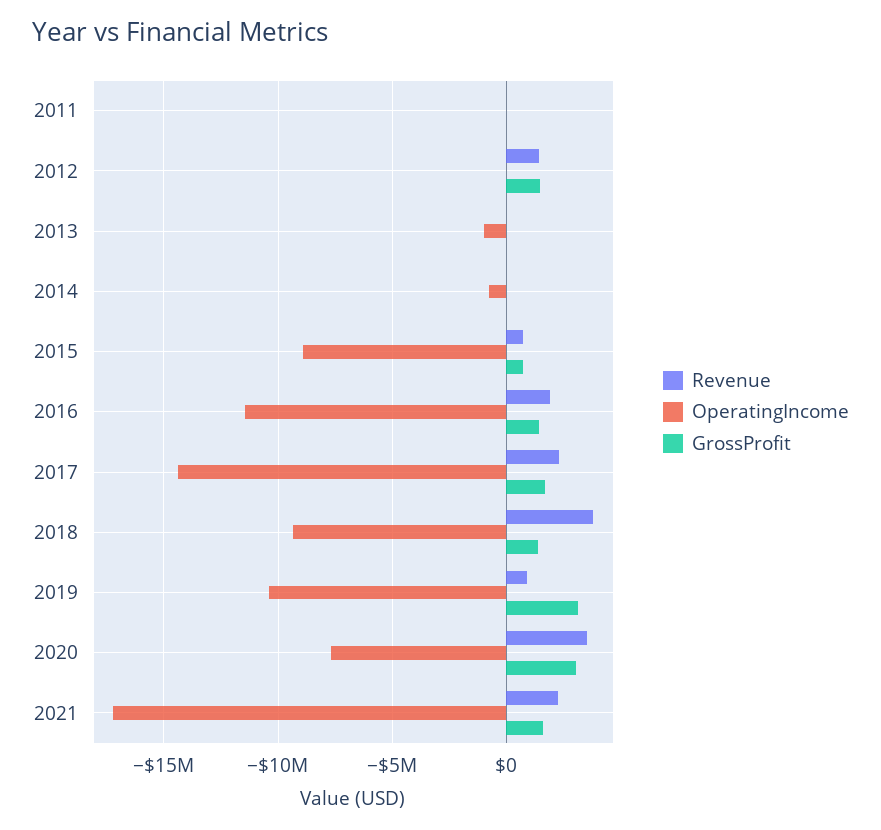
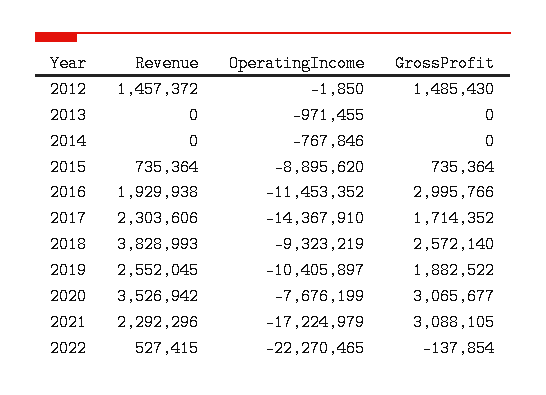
Revenue, 2011: 0 -> none
OperatingIncome, 2011: 0 -> none
GrossProfit, 2011: 0 -> none
GrossProfit, 2016: 1500000 -> 2995766
GrossProfit, 2018: 1500000 -> 2572140
Revenue, 2019: 1000000 -> 2552045
GrossProfit, 2019: 3000000 -> 1882522
GrossProfit, 2021: 1500000 -> 3088105
Revenue, 2022: none -> 527415
OperatingIncome, 2022: none -> -22270465
GrossProfit, 2022: none -> -137854

